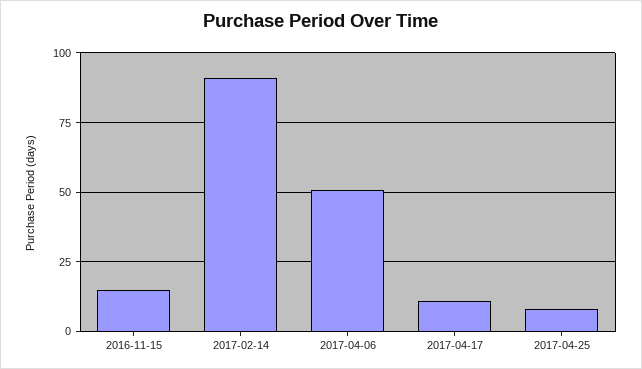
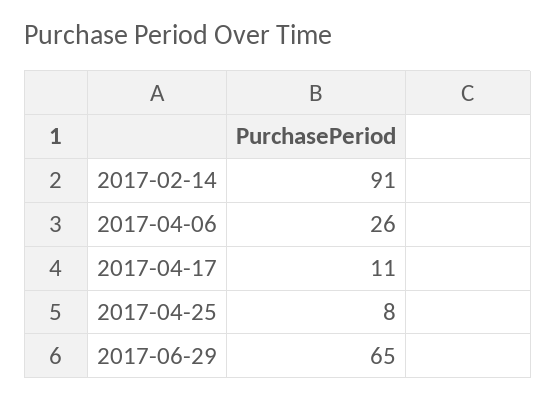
2016-11-15: 15 -> none
2017-04-06: 50 -> 26
2017-06-29: none -> 65

